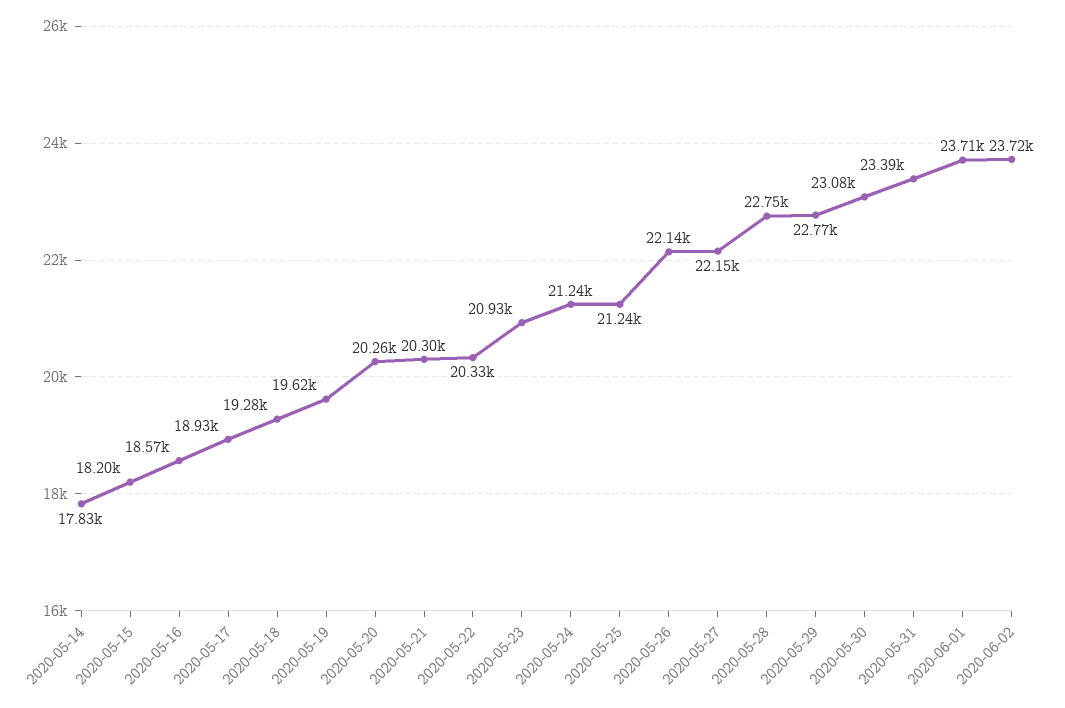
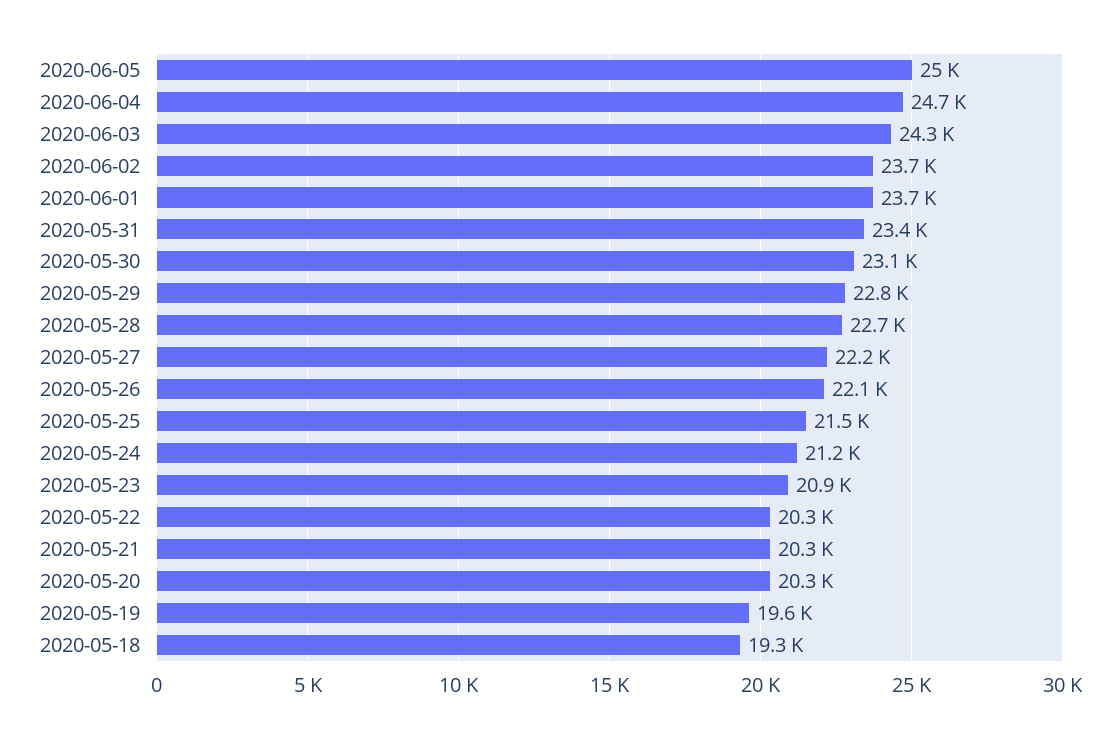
2020-05-14: 17830 -> none
2020-05-15: 18200 -> none
2020-05-16: 18570 -> none
2020-05-17: 18930 -> none
2020-05-25: 21240 -> 21500
2020-06-05: none -> 25000
2020-06-04: none -> 24700
2020-06-03: none -> 24300

